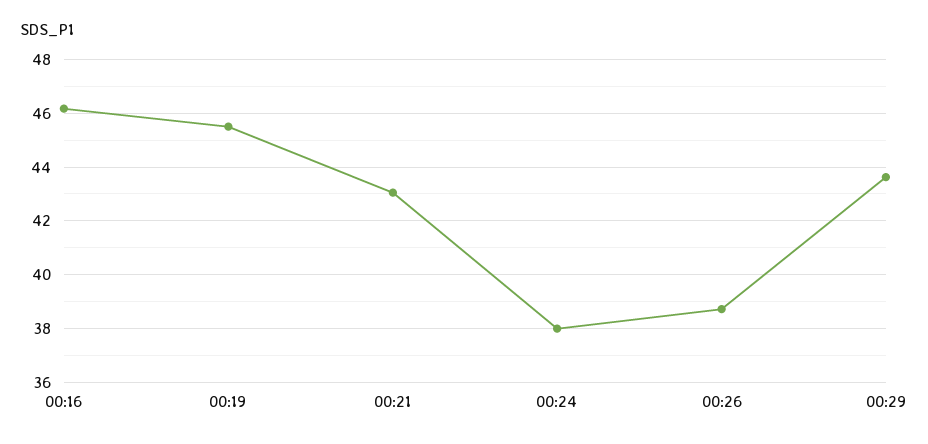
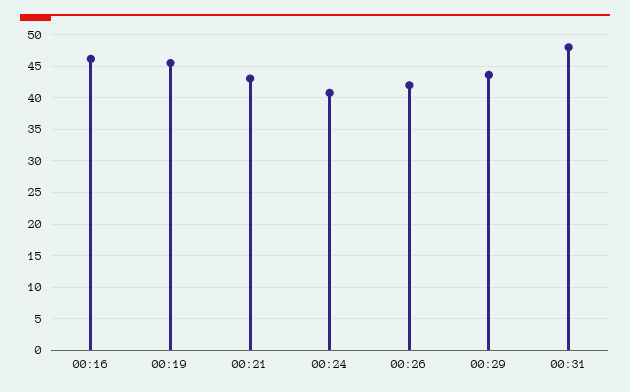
00:24: 38 -> 41
00:26: 38.75 -> 42
00:31: none -> 48

